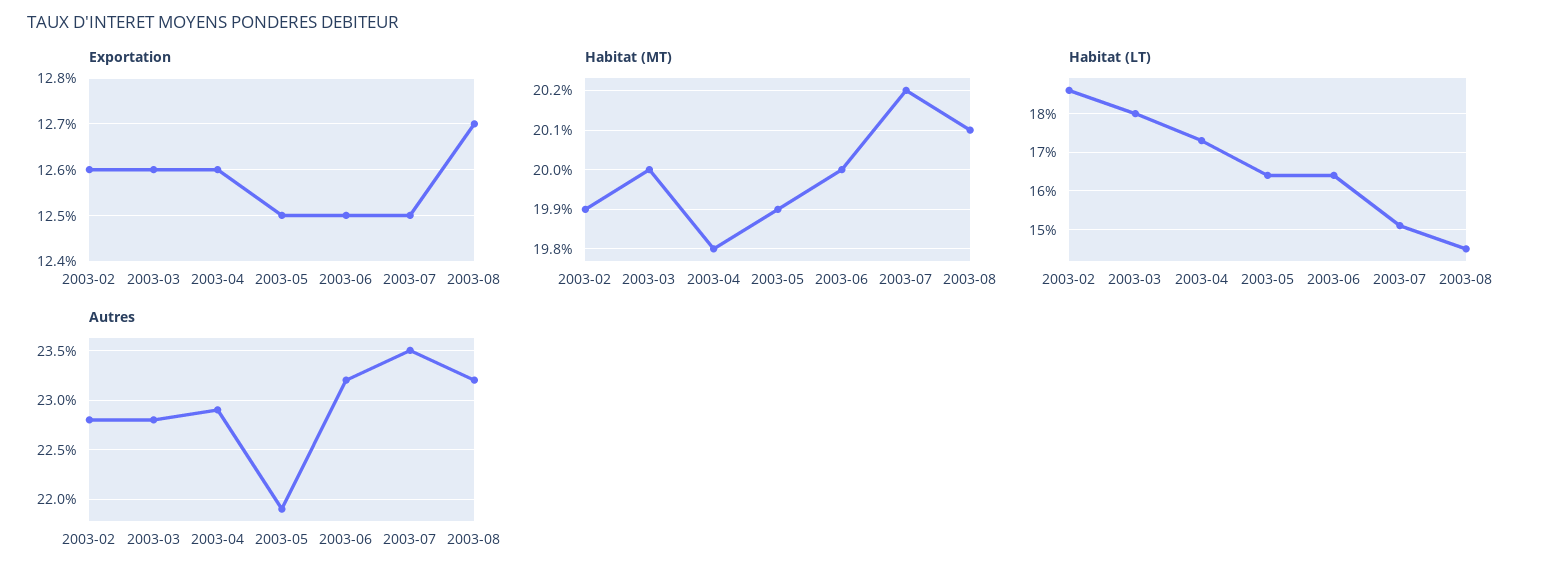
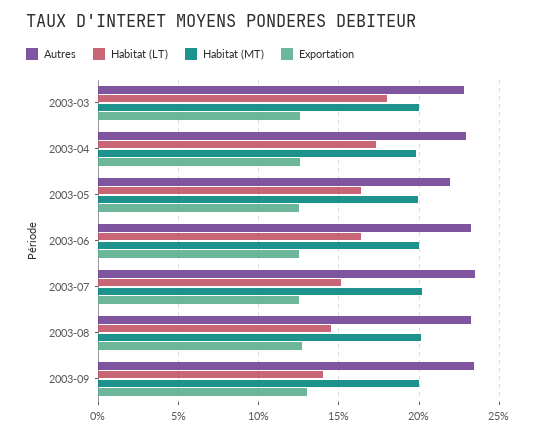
Exportation, 2003-02: 12.6 -> none
Habitat (MT), 2003-02: 19.9 -> none
Habitat (LT), 2003-02: 18.5 -> none
Autres, 2003-02: 22.8 -> none
Autres, 2003-09: none -> 23.5
Habitat (LT), 2003-09: none -> 14
Habitat (MT), 2003-09: none -> 20
Exportation, 2003-09: none -> 13

